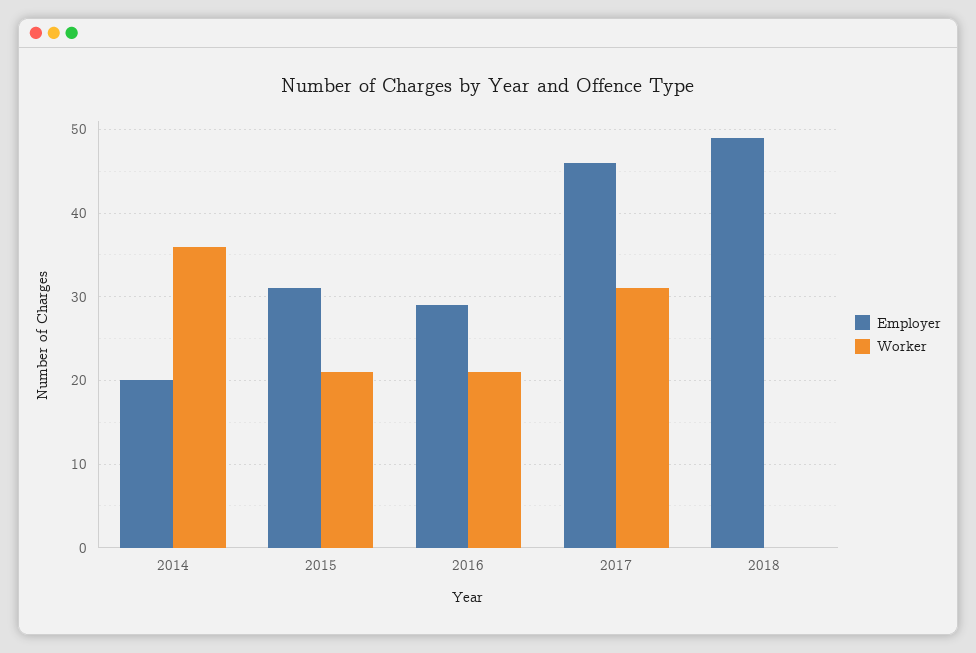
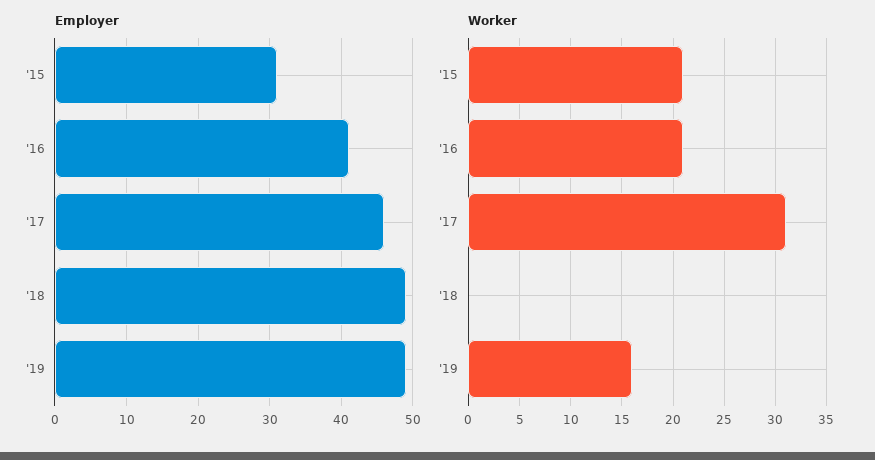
Employer, 2014: 20 -> none
Worker, 2014: 36 -> none
Employer, 2016: 29 -> 41
Employer, '19: none -> 49
Worker, '19: none -> 16

